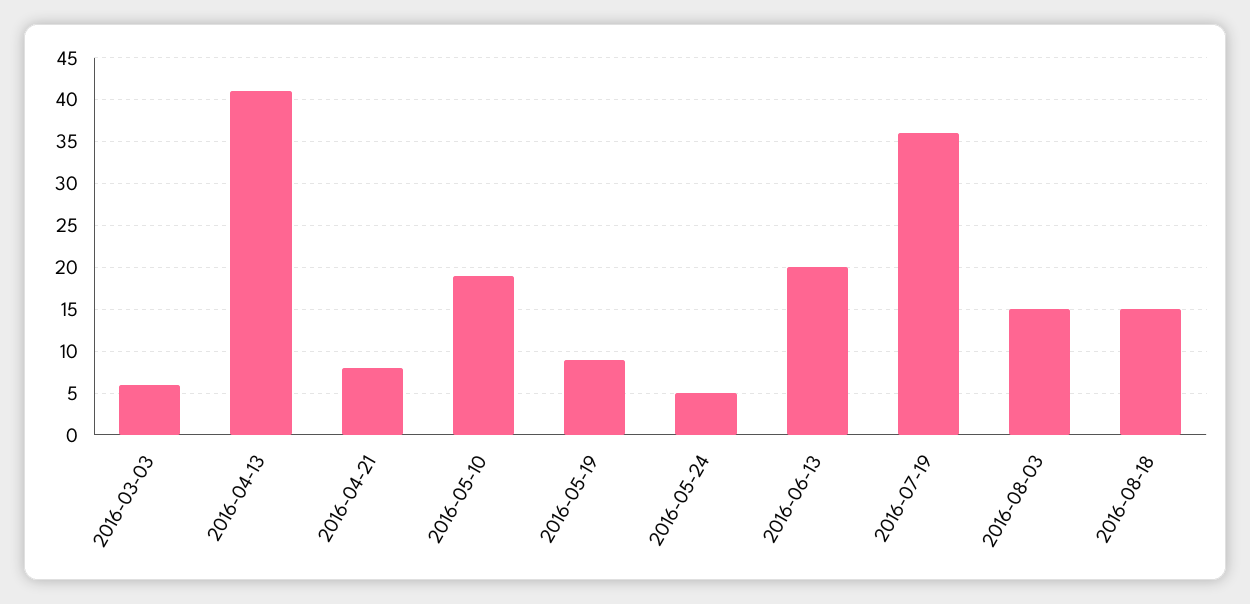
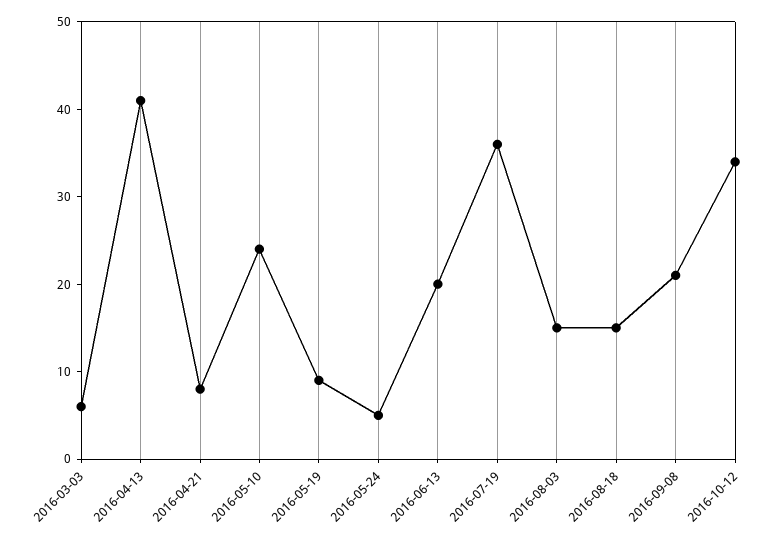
2016-05-10: 19 -> 24
2016-09-08: none -> 21
2016-10-12: none -> 34

